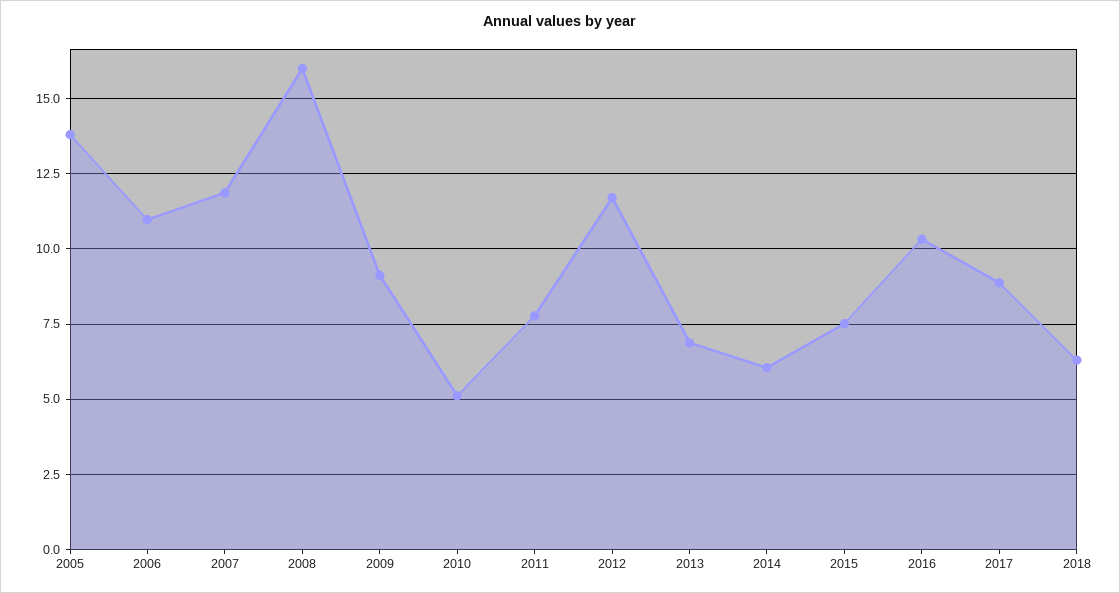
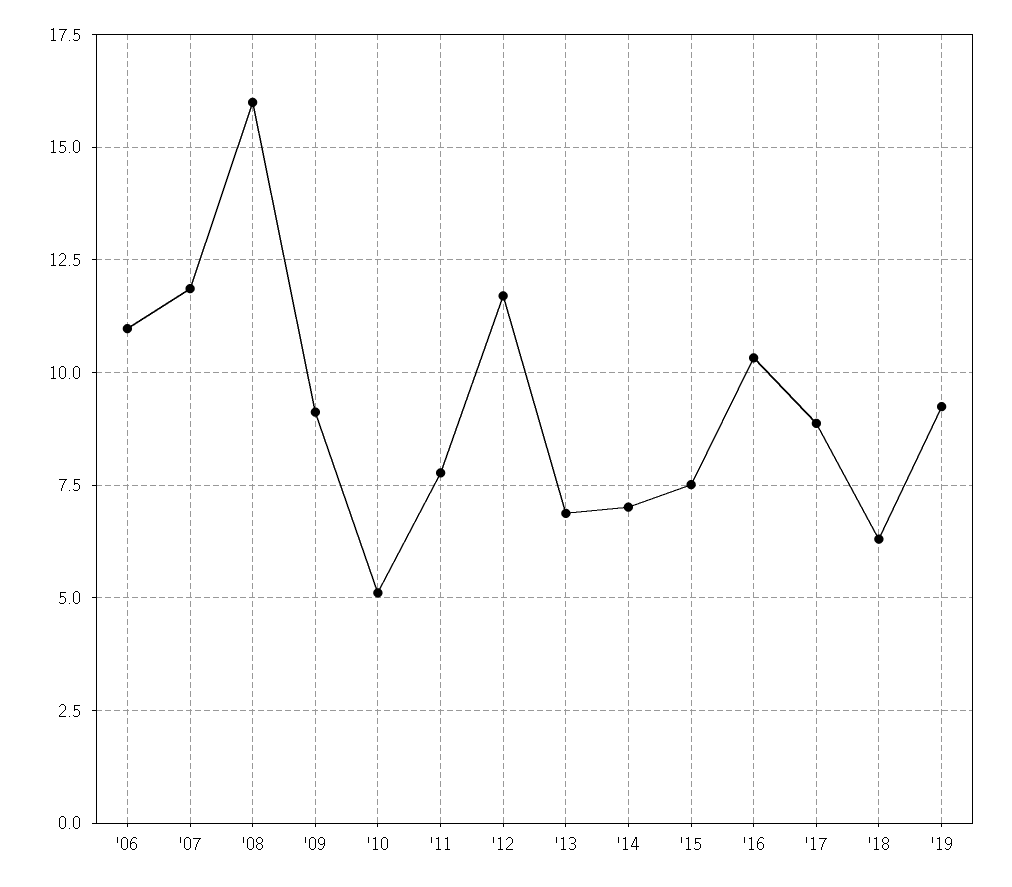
2005: 13.75 -> none
2014: 6 -> 7
'19: none -> 9.25

